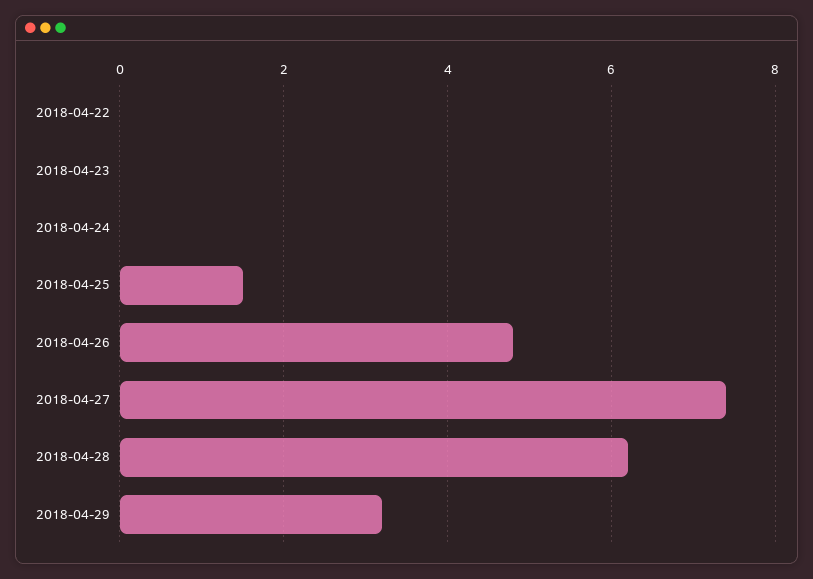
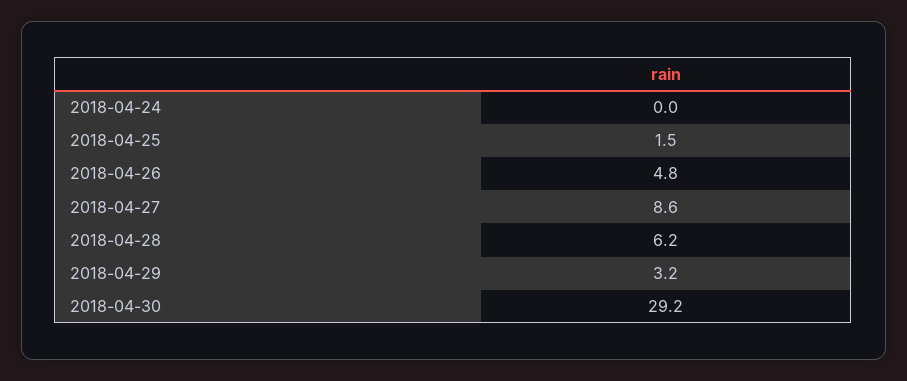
2018-04-22: 0 -> none
2018-04-23: 0 -> none
2018-04-27: 7.5 -> 8.6
2018-04-30: none -> 29.2

